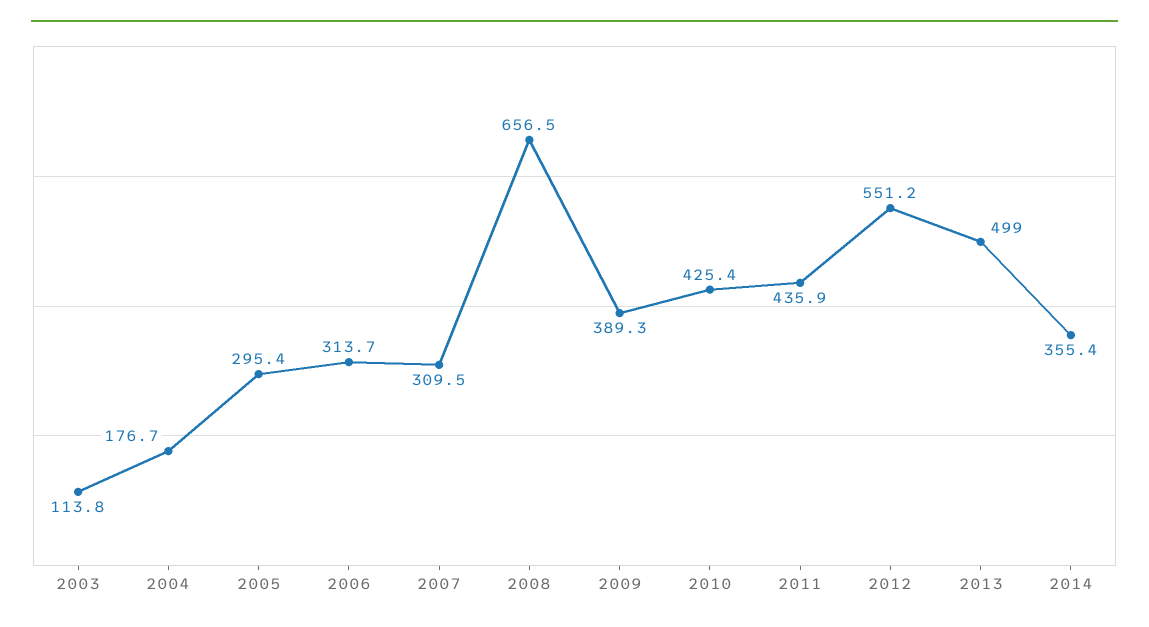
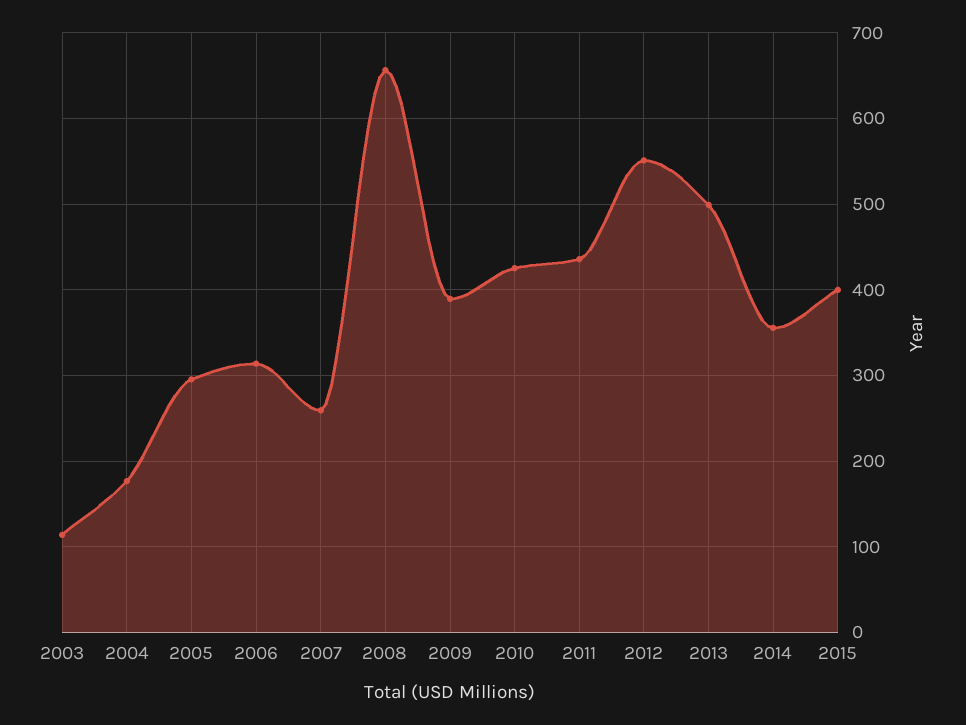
2007: 309.5 -> 260
2015: none -> 400

